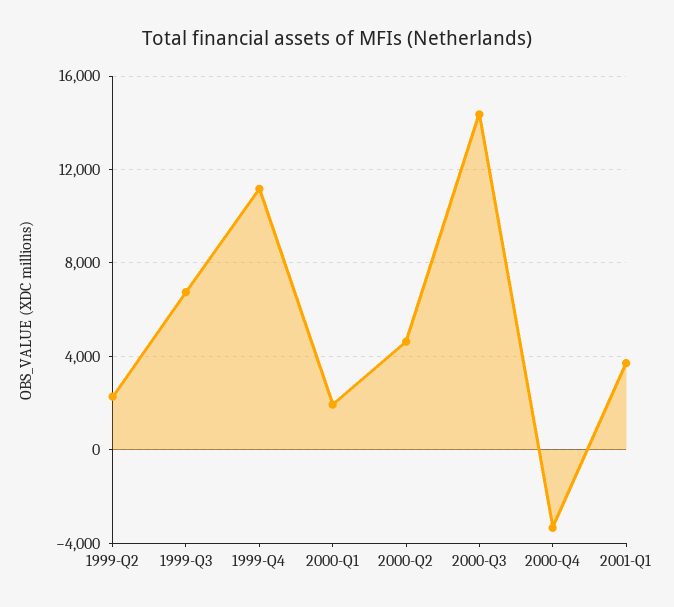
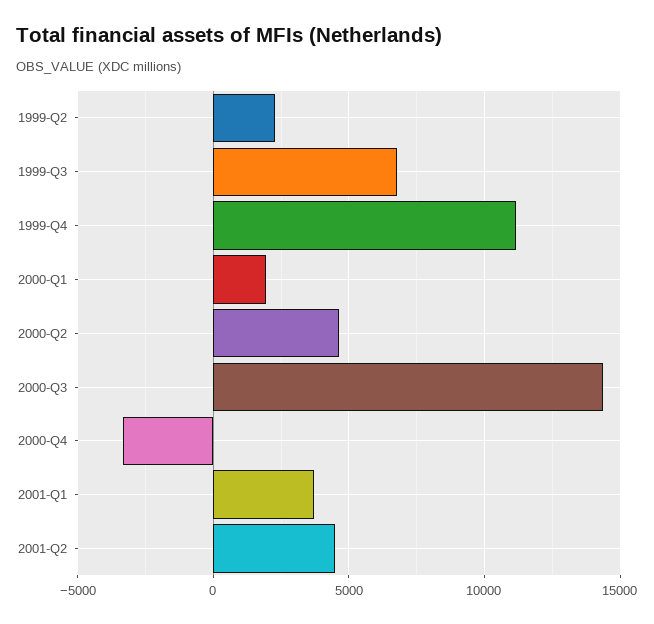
2001-Q2: none -> 4500

